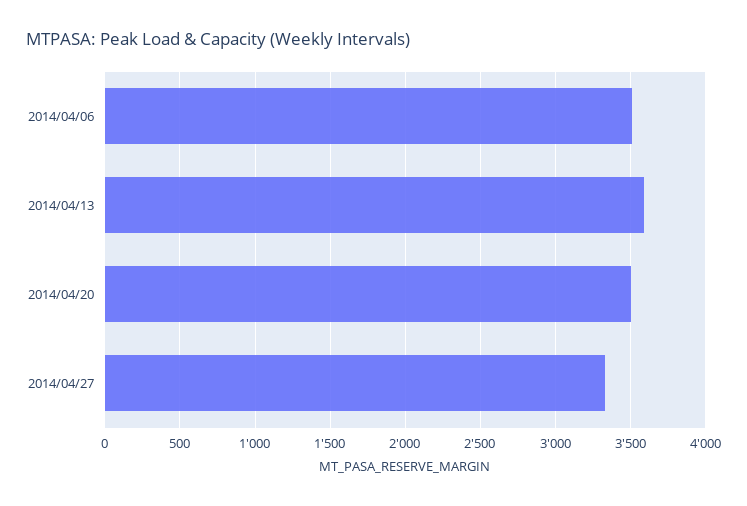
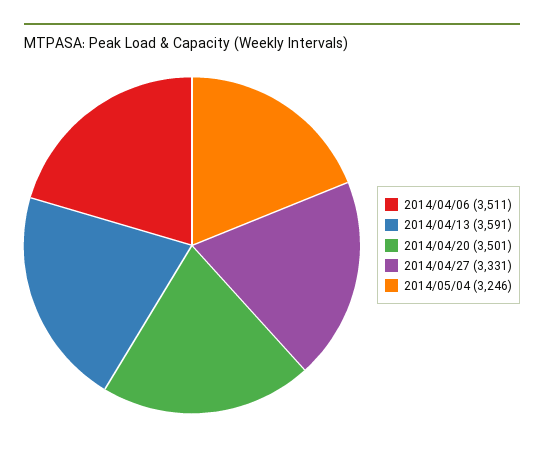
2014/05/04: none -> 3246

